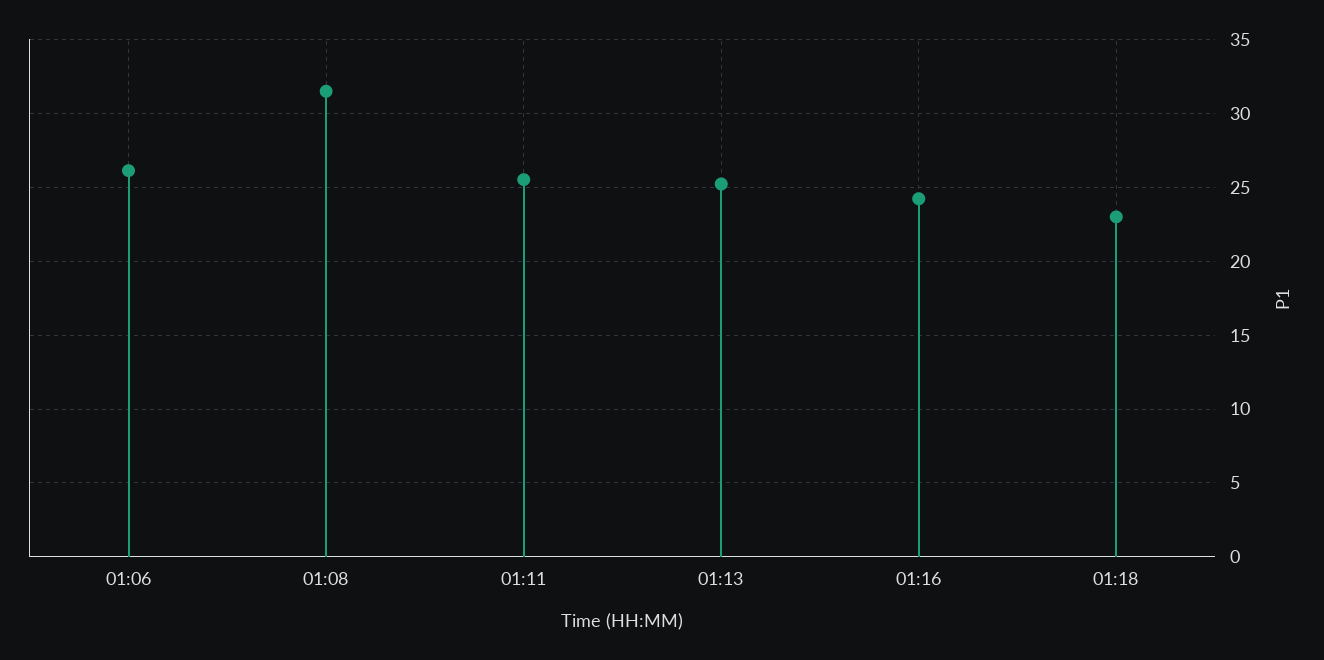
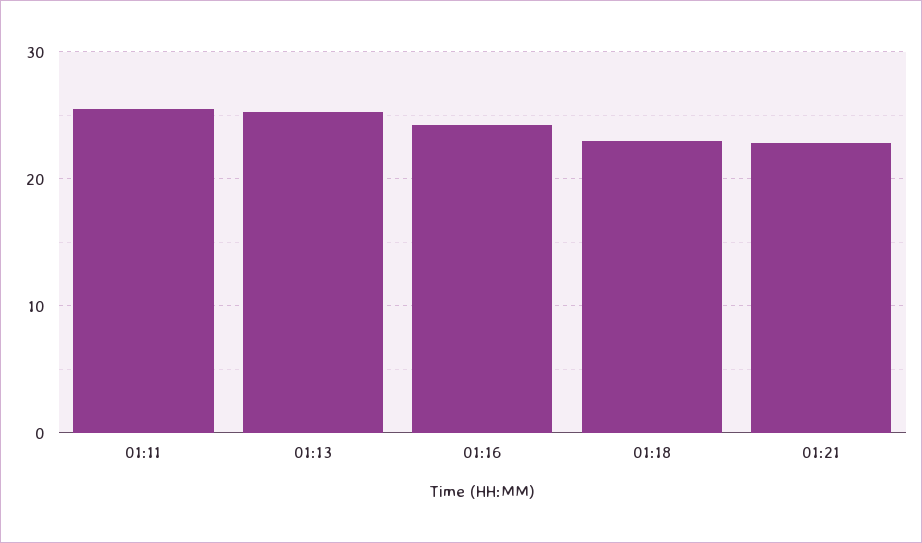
01:06: 26 -> none
01:08: 31.5 -> none
01:21: none -> 23

